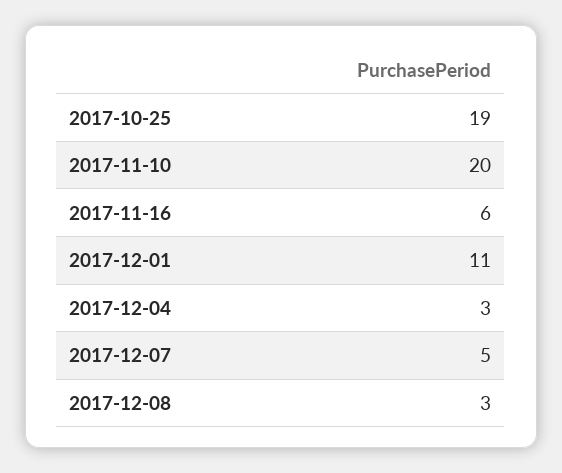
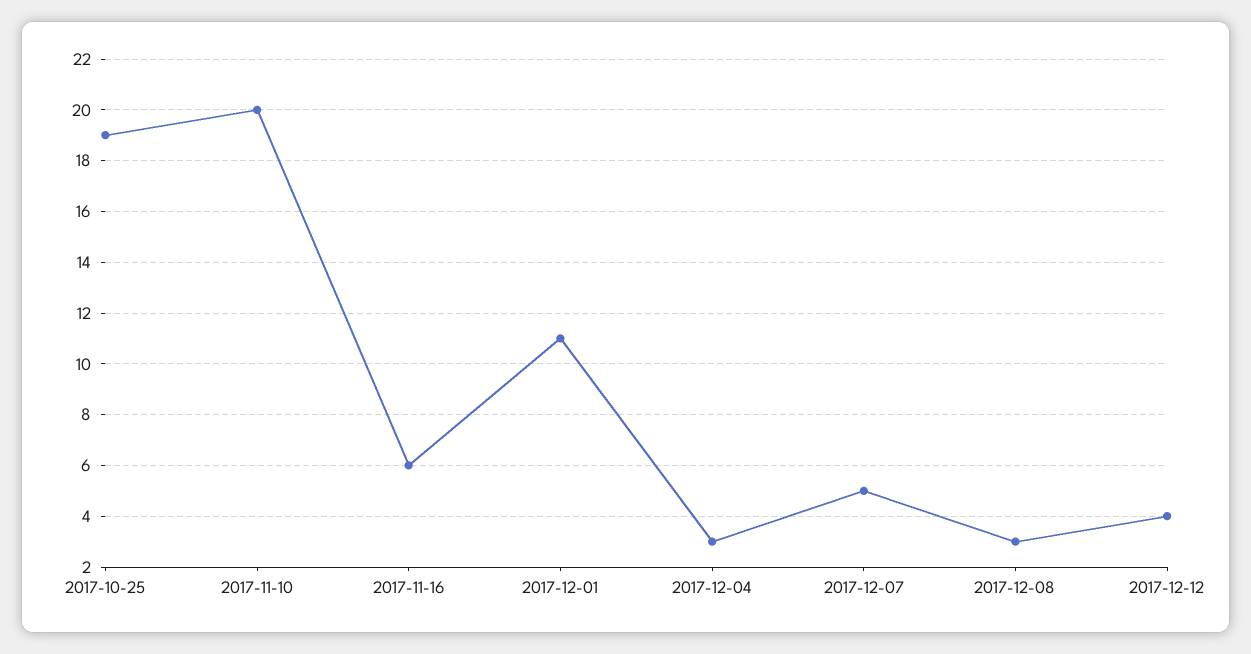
2017-12-12: none -> 4

